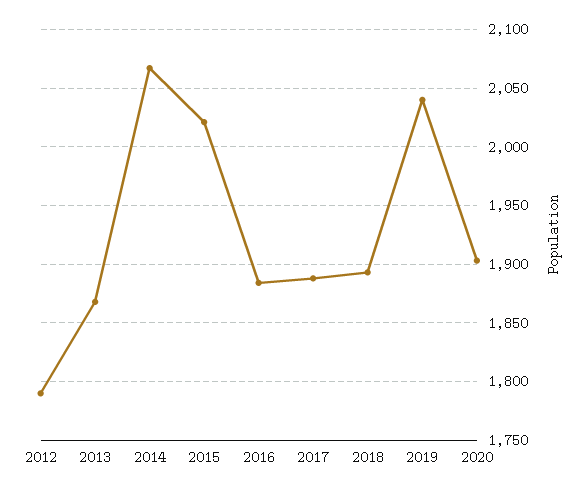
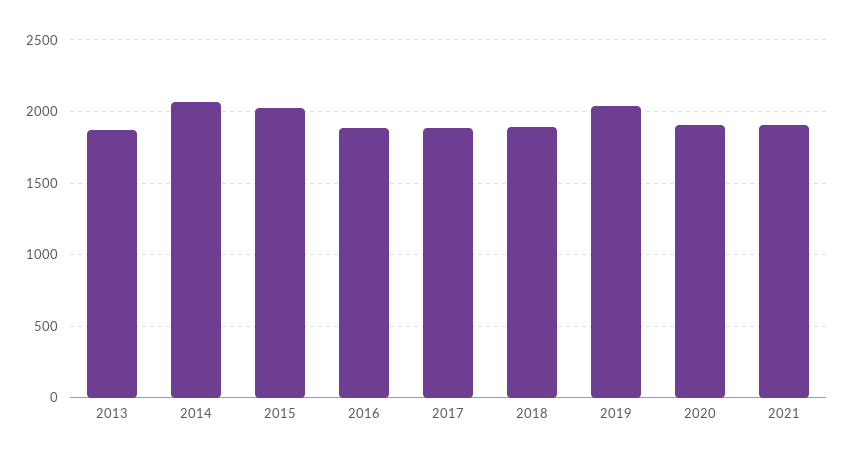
2012: 1790 -> none
2021: none -> 1900

